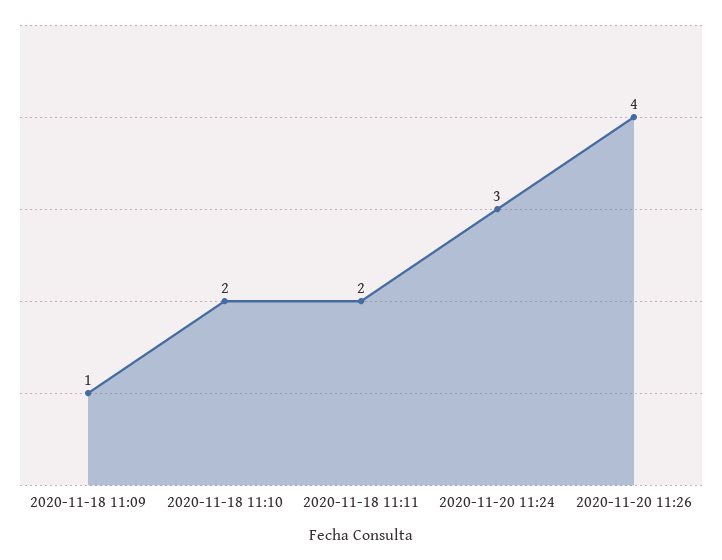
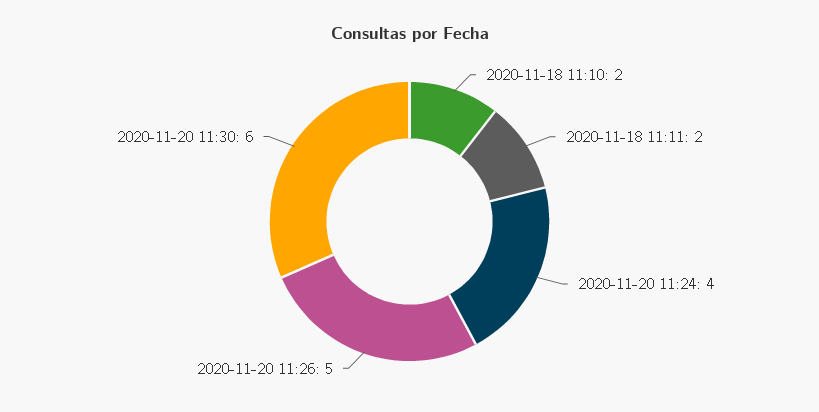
2020-11-18 11:09: 1 -> none
2020-11-20 11:24: 3 -> 4
2020-11-20 11:26: 4 -> 5
2020-11-20 11:30: none -> 6

